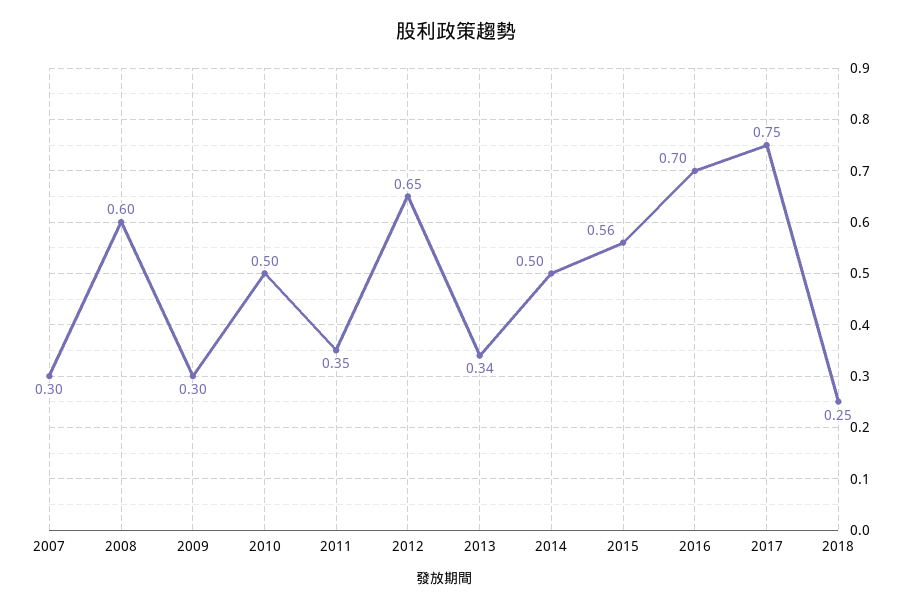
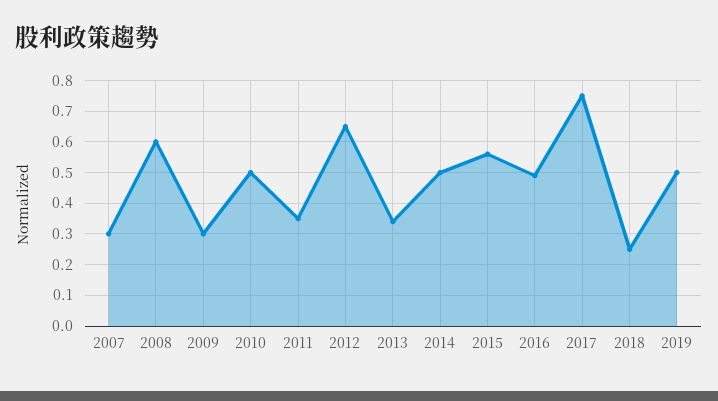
2016: 0.7 -> 0.5
2019: none -> 0.5

